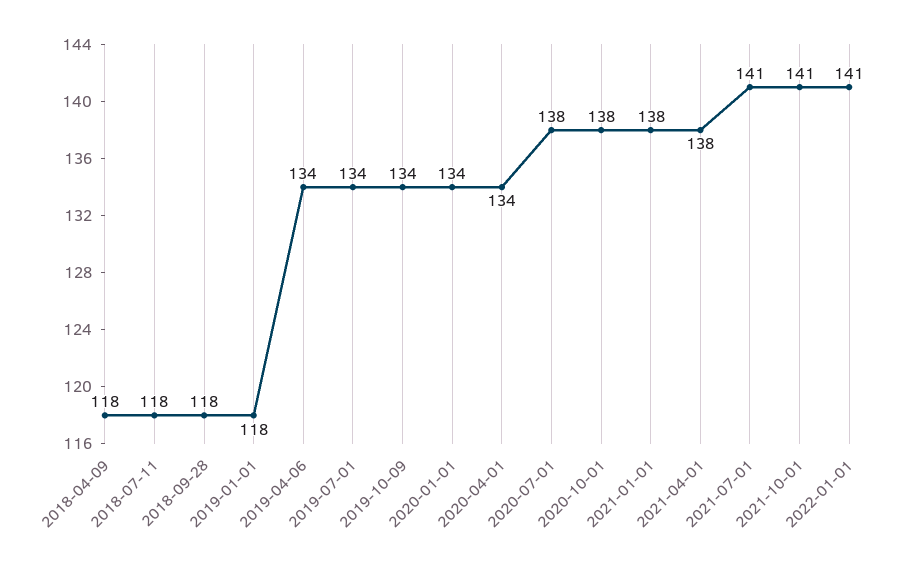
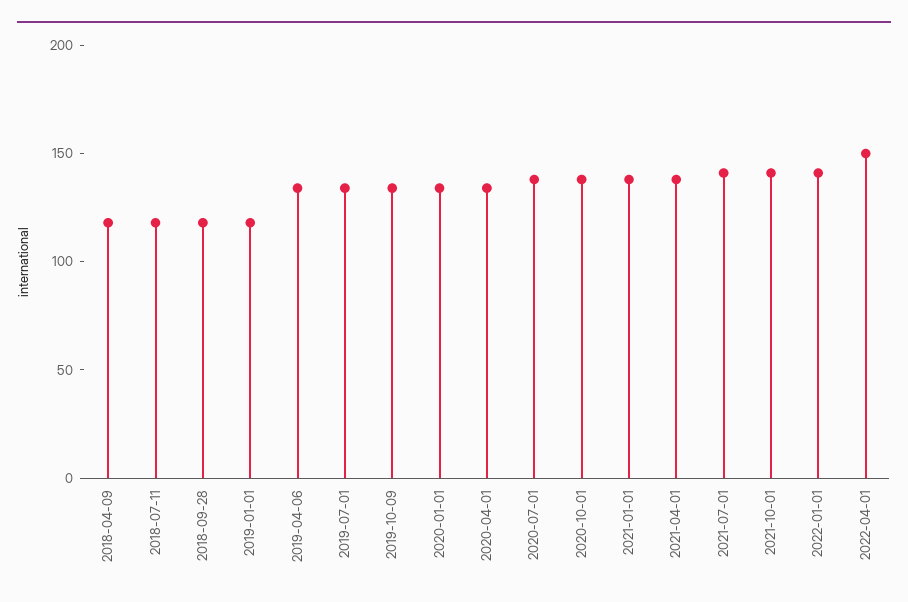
2022-04-01: none -> 150

